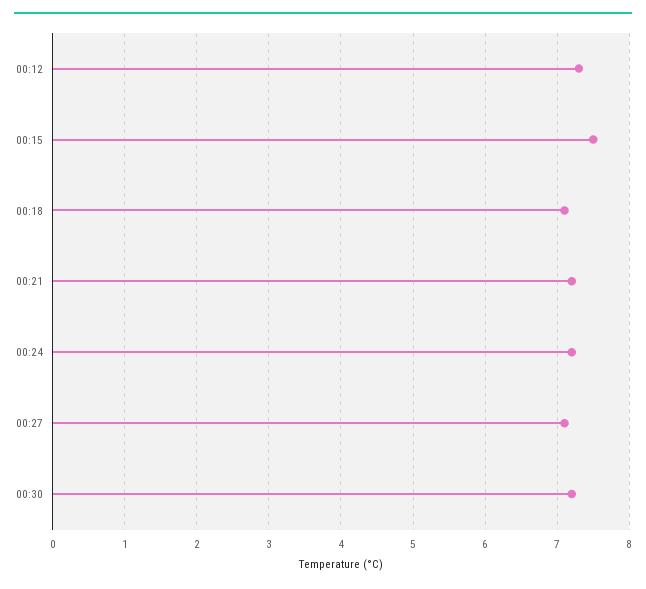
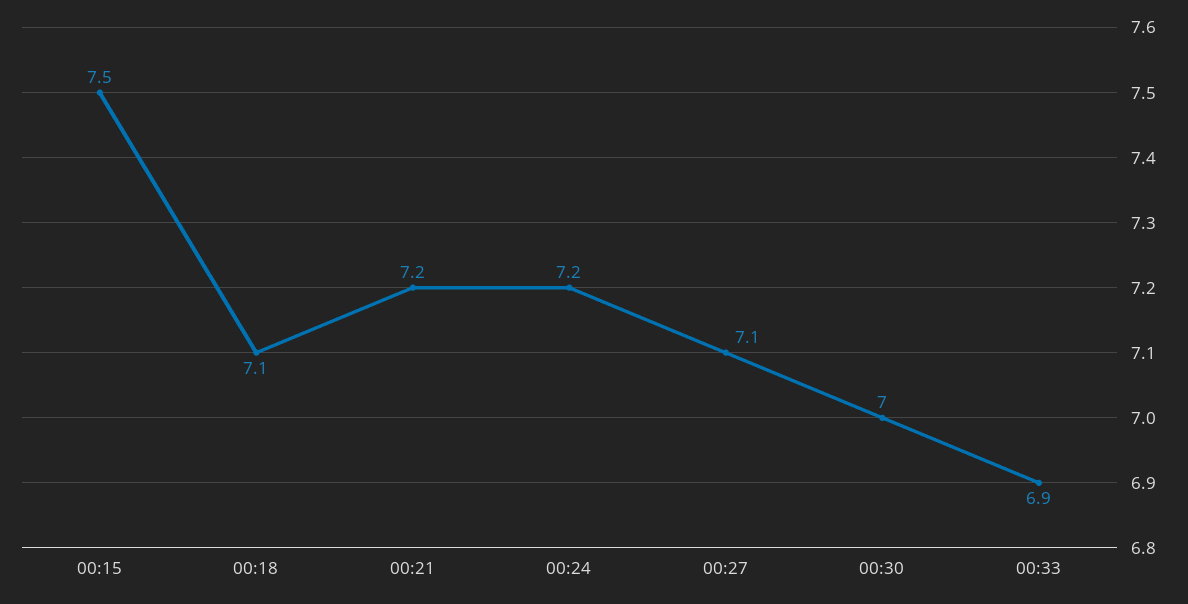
00:12: 7.3 -> none
00:30: 7.2 -> 7
00:33: none -> 6.9

